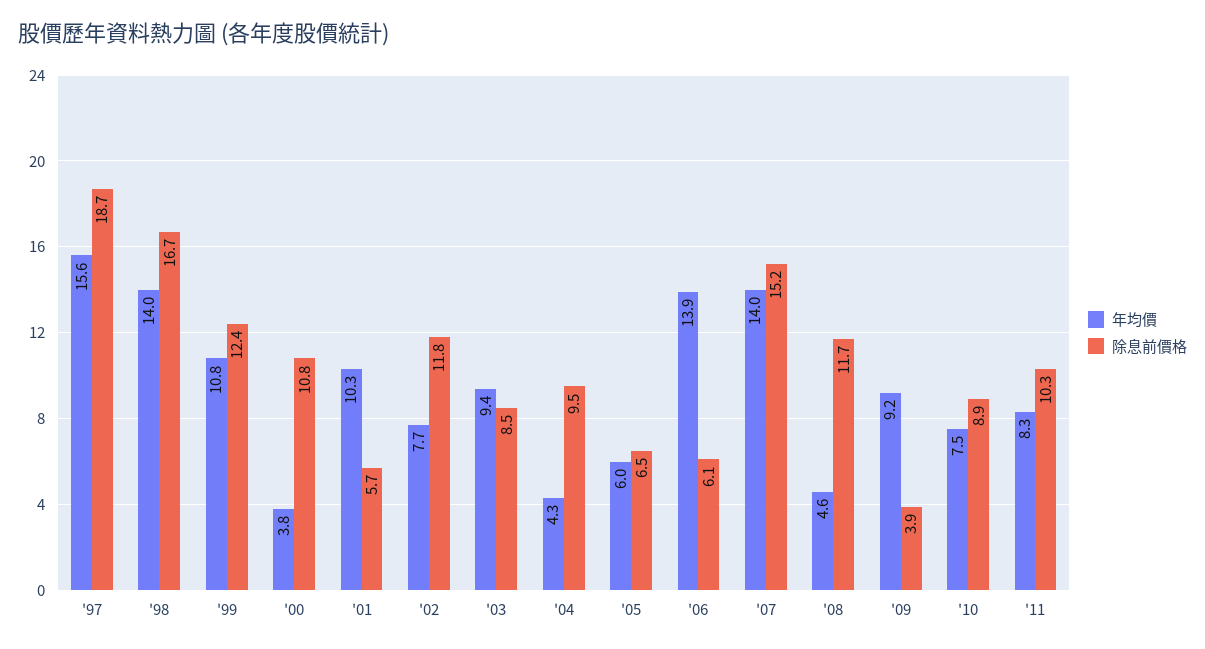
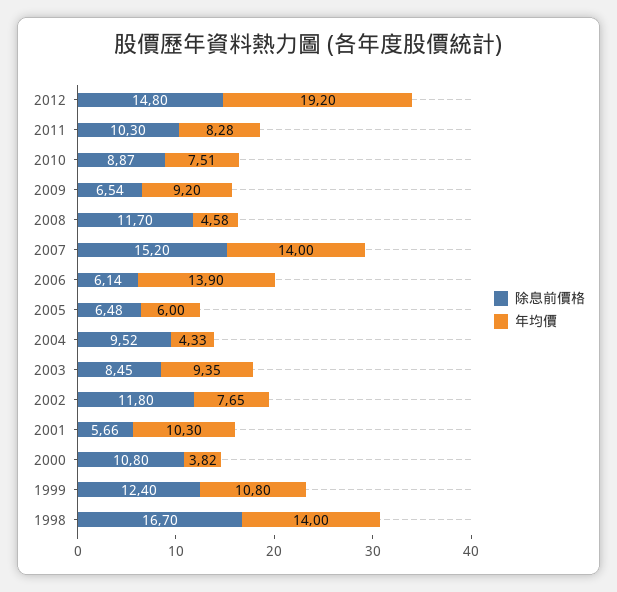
年均價, '97: 15.6 -> none
除息前價格, '97: 18.7 -> none
除息前價格, '09: 3.9 -> 6.54
除息前價格, 2012: none -> 14.8
年均價, 2012: none -> 19.2

